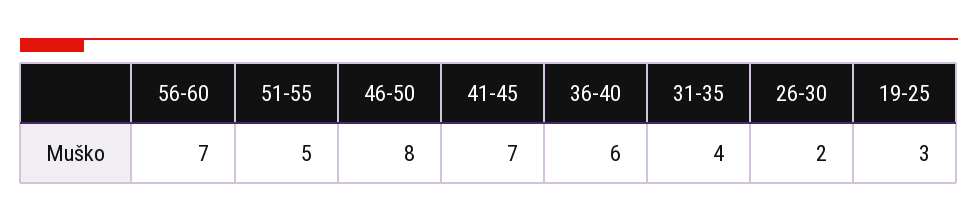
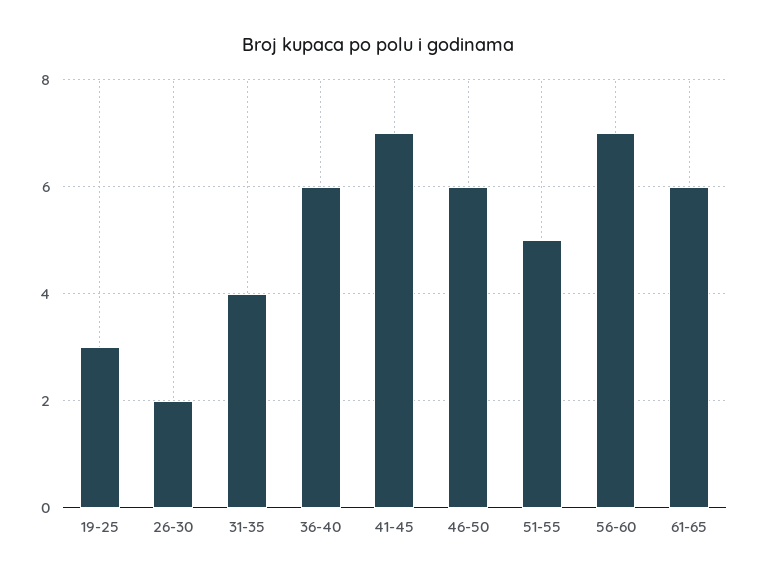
46-50: 8 -> 6
61-65: none -> 6

